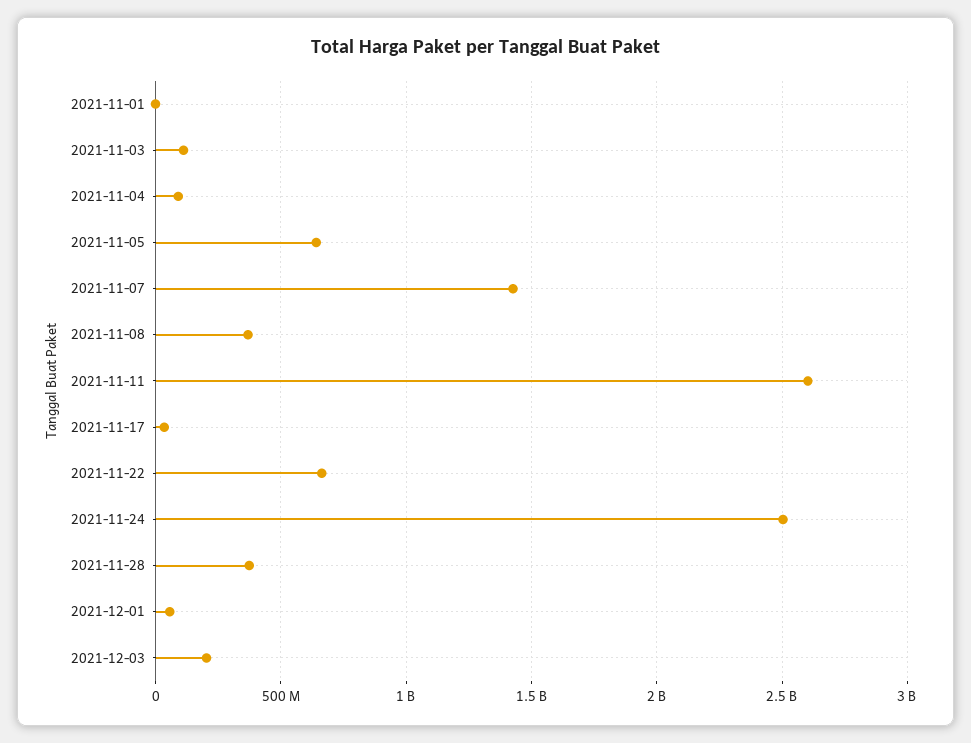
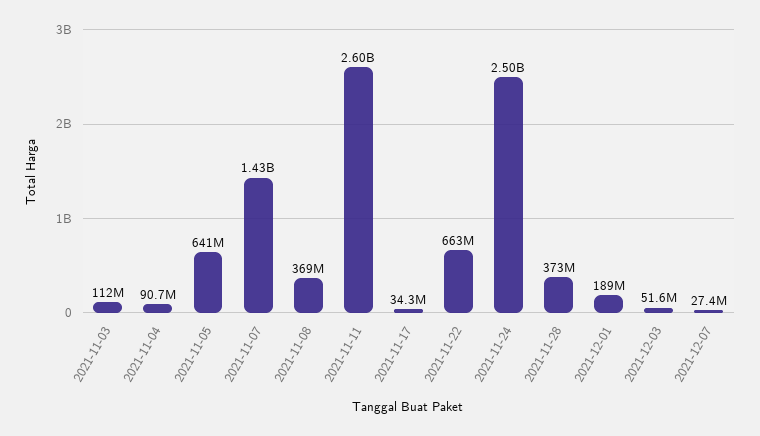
2021-11-01: 0 -> none
2021-12-01: 50000000 -> 189000000
2021-12-03: 200000000 -> 51600000
2021-12-07: none -> 27400000

